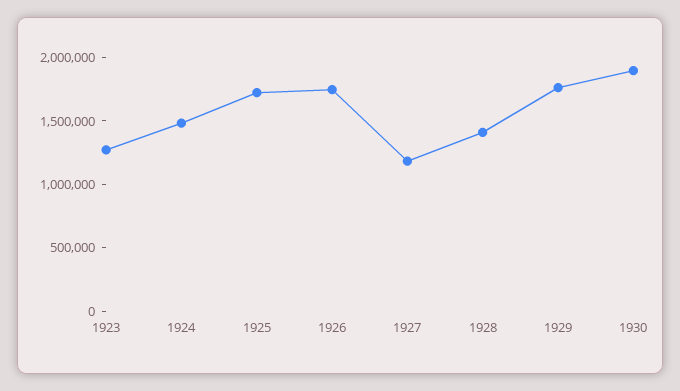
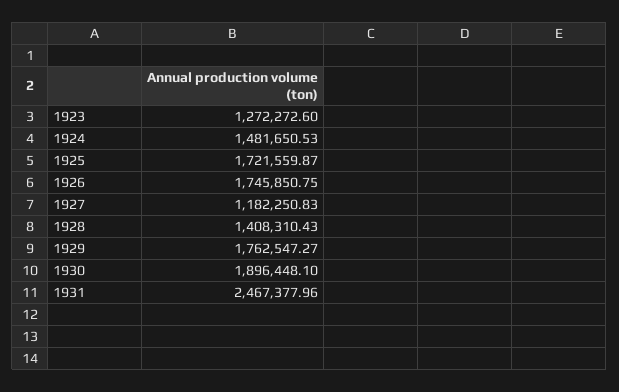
1931: none -> 2467377.96

